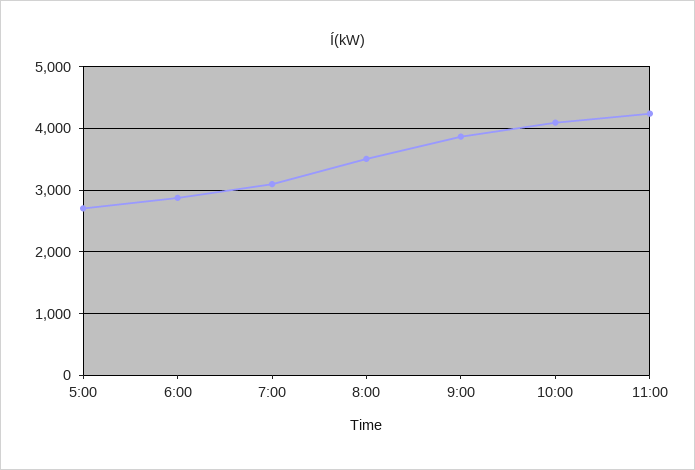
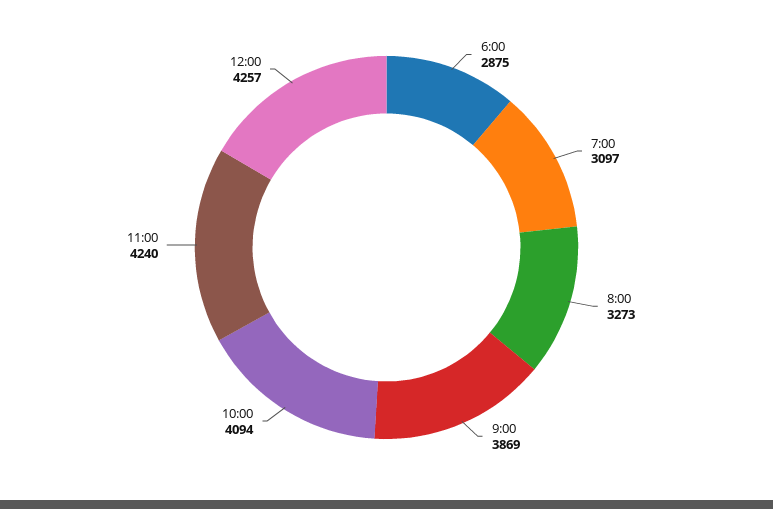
5:00: 2700 -> none
8:00: 3500 -> 3273
12:00: none -> 4257

